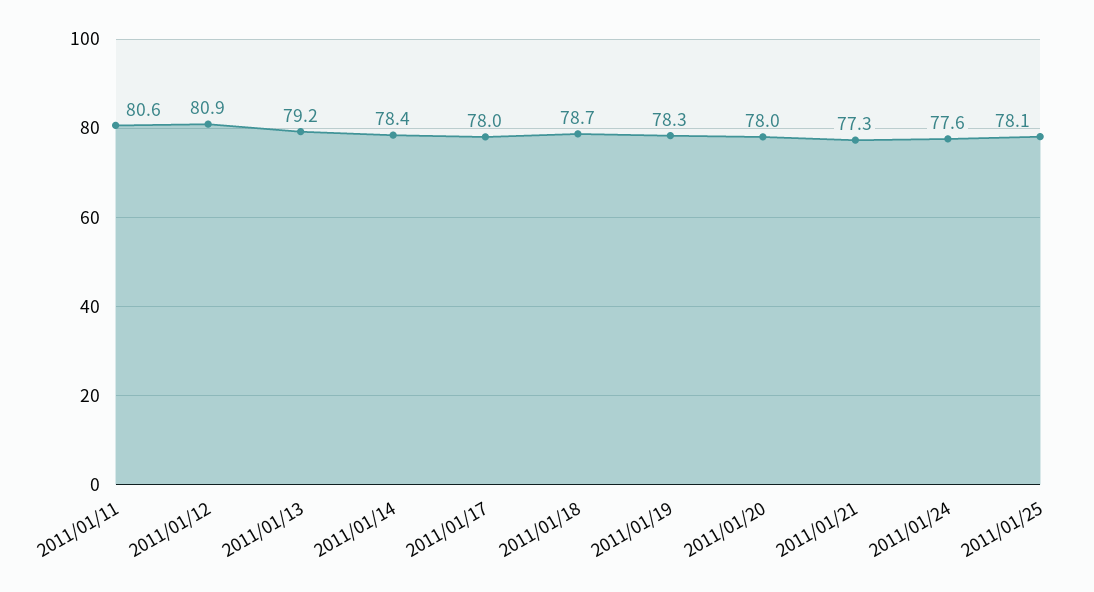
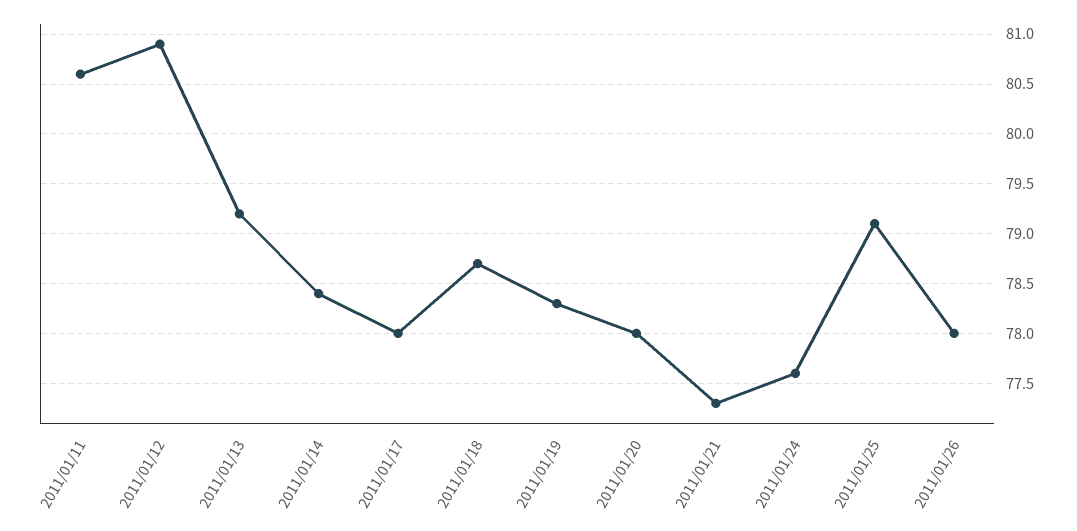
2011/01/25: 78.1 -> 79.1
2011/01/26: none -> 78

